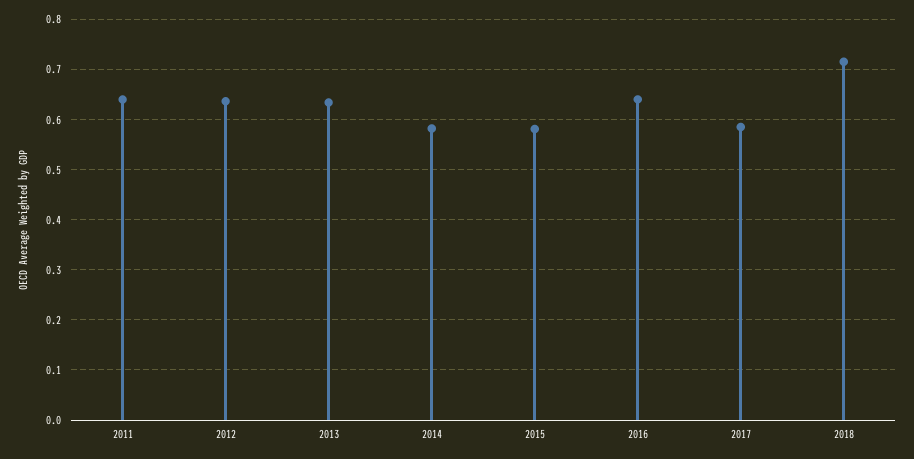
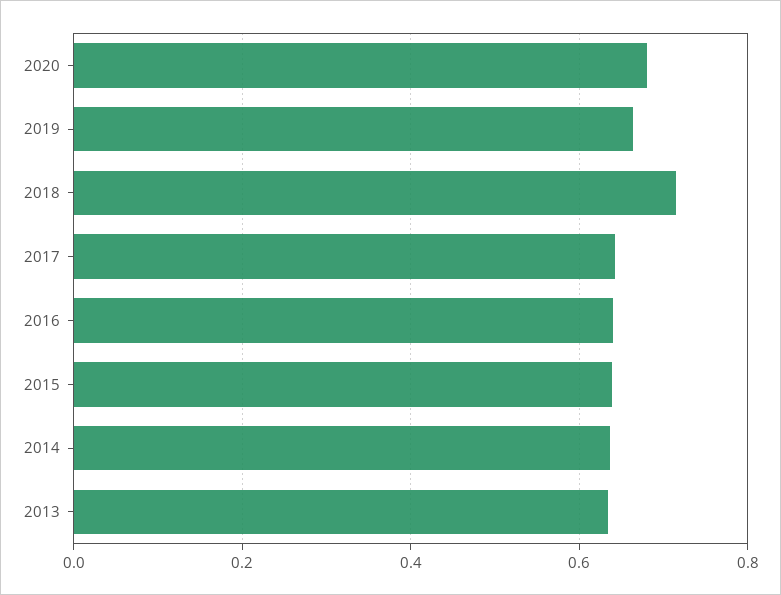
2011: 0.64 -> none
2012: 0.64 -> none
2014: 0.58 -> 0.64
2015: 0.58 -> 0.64
2017: 0.58 -> 0.64
2020: none -> 0.68
2019: none -> 0.66

